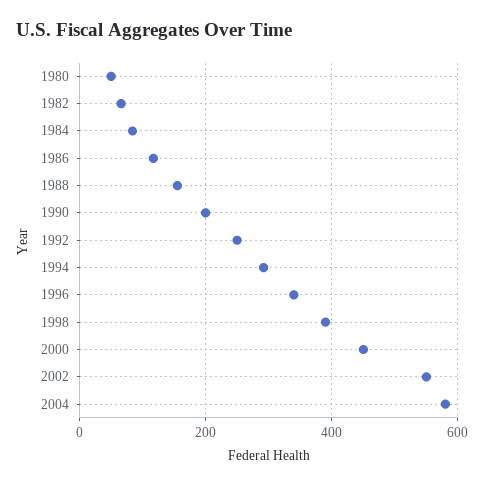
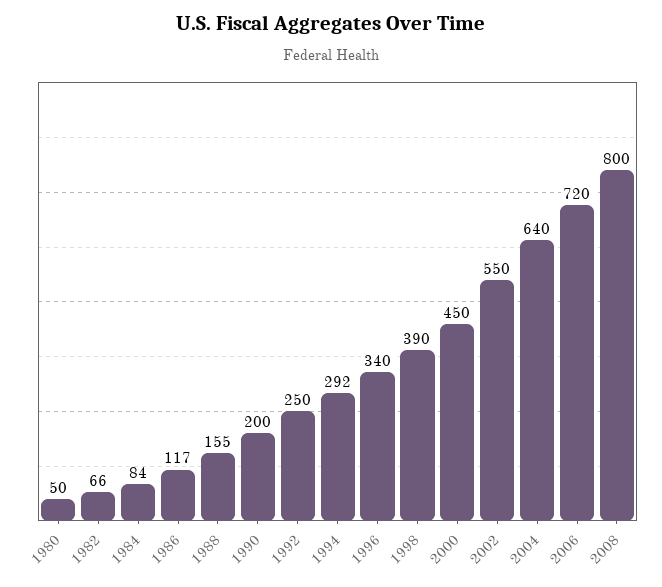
2004: 580 -> 640
2006: none -> 720
2008: none -> 800

